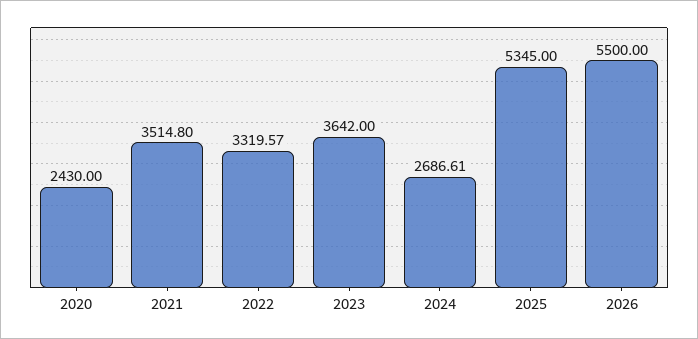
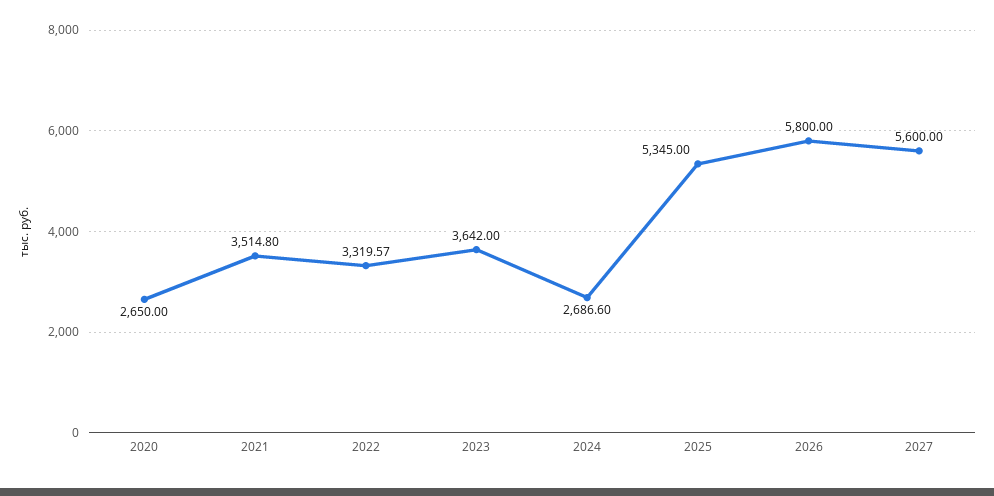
2020: 2430 -> 2650
2024: 2686.61 -> 2686.6
2026: 5500 -> 5800
2027: none -> 5600

